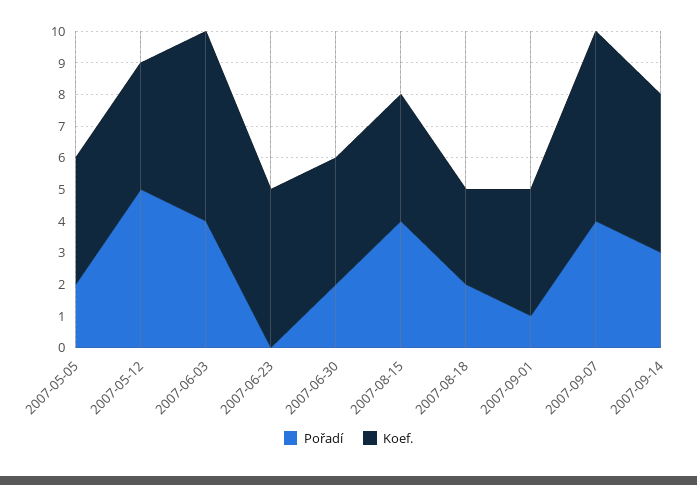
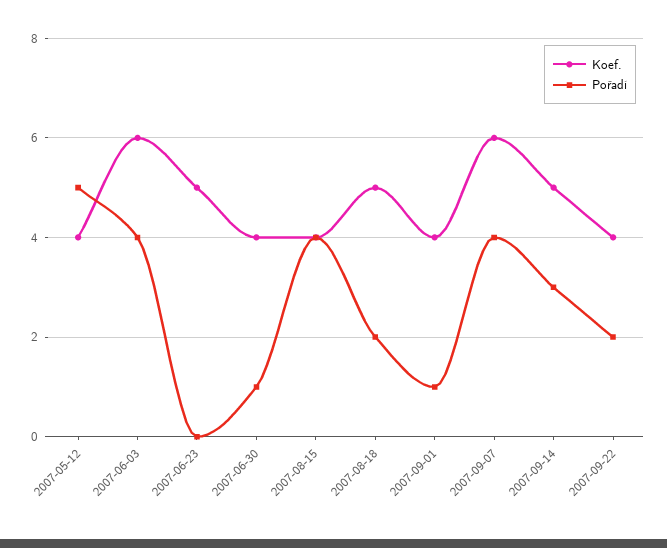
Pořadí, 2007-05-05: 2 -> none
Koef., 2007-05-05: 4 -> none
Pořadí, 2007-06-30: 2 -> 1
Koef., 2007-08-18: 3 -> 5
Koef., 2007-09-22: none -> 4
Pořadí, 2007-09-22: none -> 2

